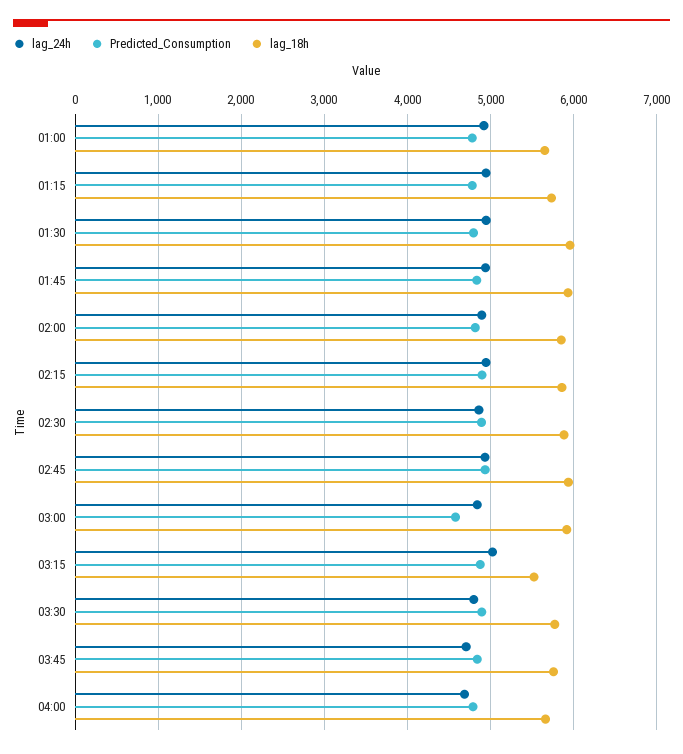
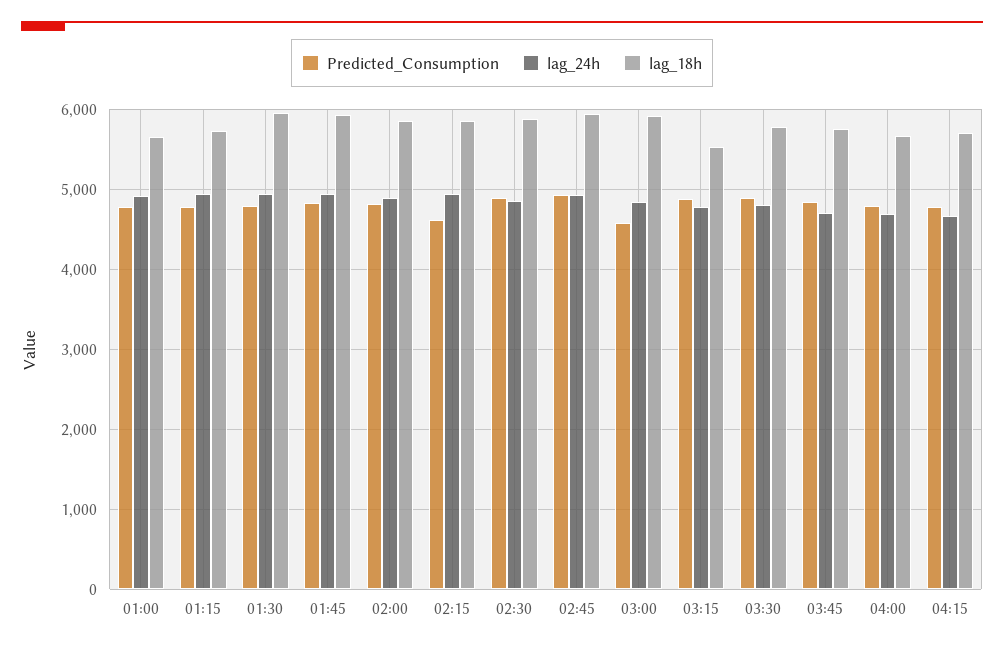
Predicted_Consumption, 02:15: 4900 -> 4600
lag_24h, 03:15: 5000 -> 4800
Predicted_Consumption, 04:15: none -> 4800
lag_24h, 04:15: none -> 4700
lag_18h, 04:15: none -> 5700

